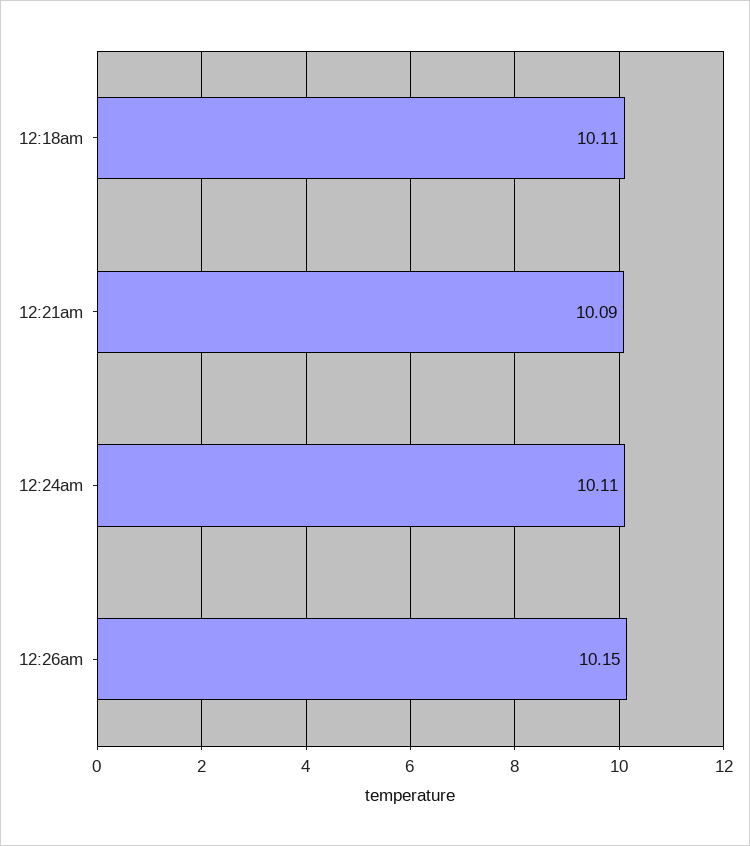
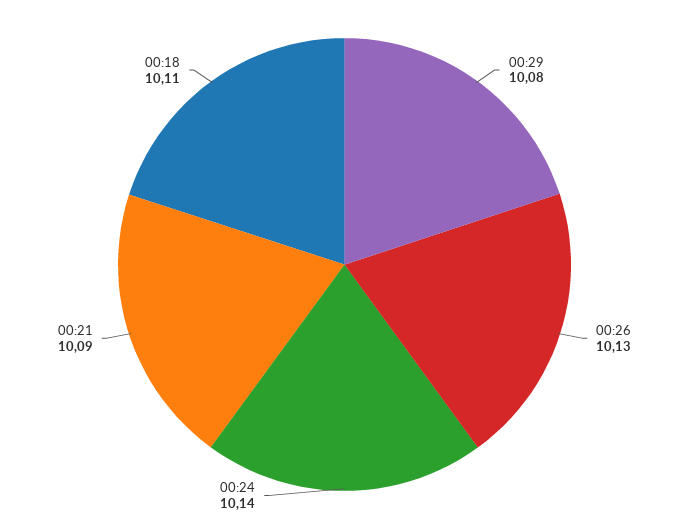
12:24am: 10.11 -> 10.14
12:26am: 10.15 -> 10.13
00:29: none -> 10.08

